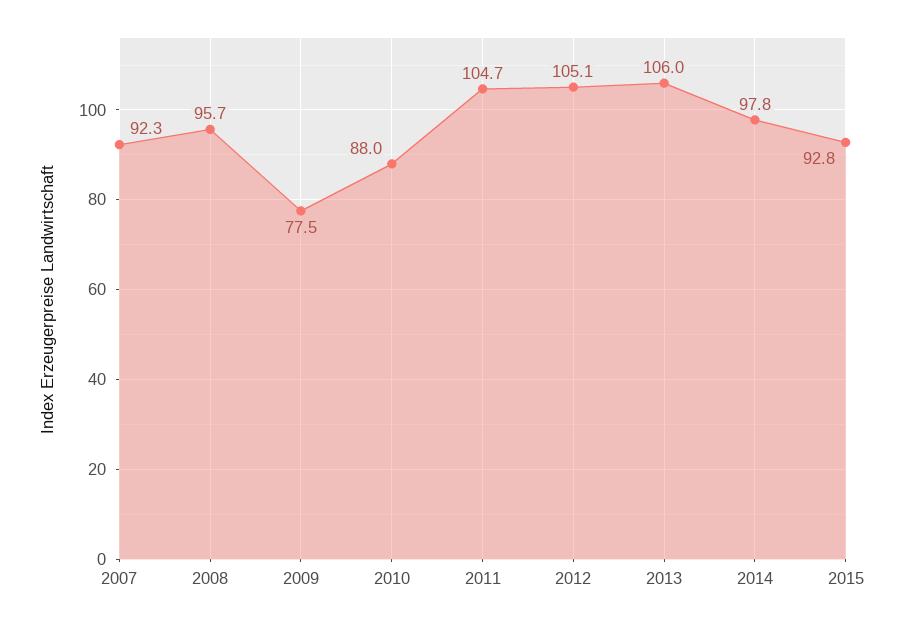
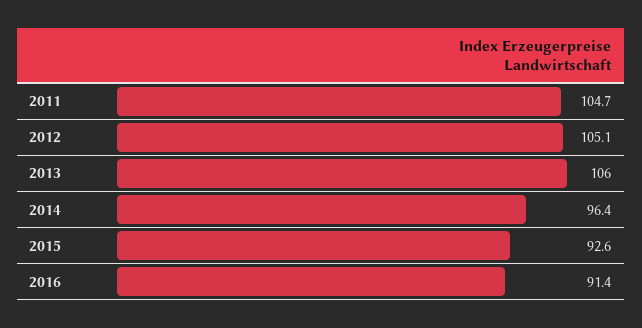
2007: 92.3 -> none
2008: 95.7 -> none
2009: 77.5 -> none
2010: 88 -> none
2014: 97.8 -> 96.4
2015: 92.8 -> 92.6
2016: none -> 91.4

